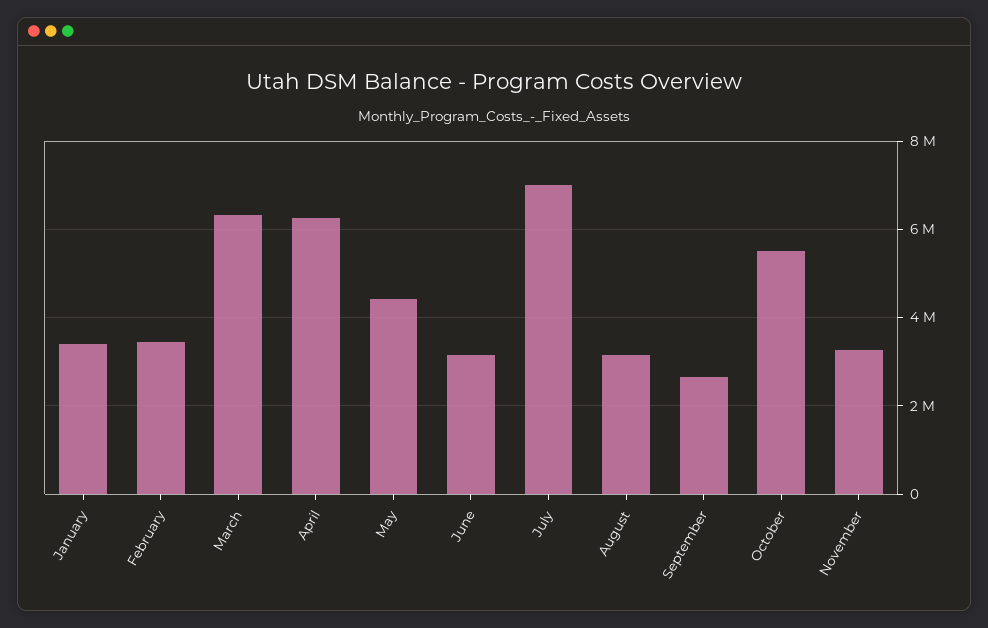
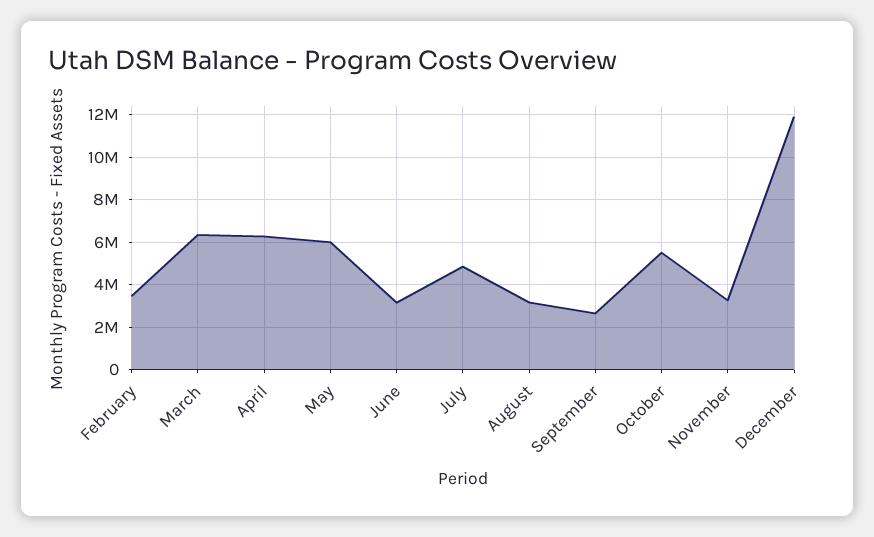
January: 3400000 -> none
May: 4400000 -> 6000000
July: 7000000 -> 5000000
December: none -> 12000000

